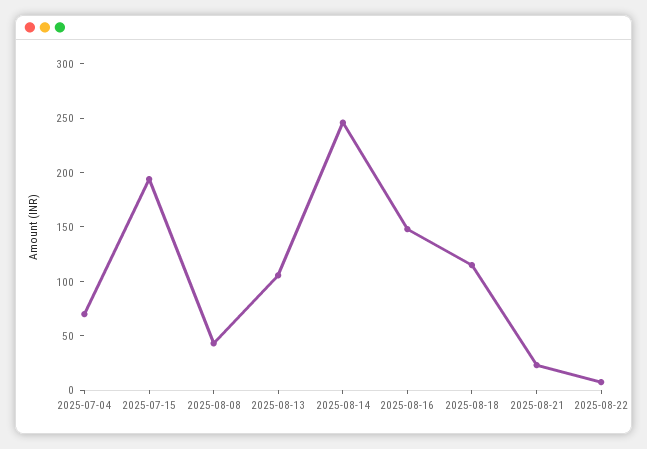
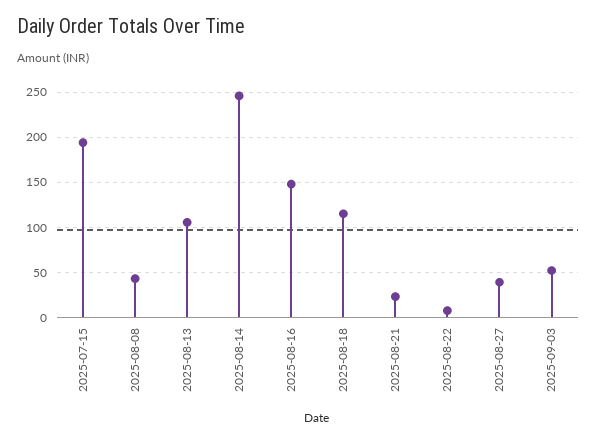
2025-07-04: 70 -> none
2025-08-27: none -> 40
2025-09-03: none -> 50

